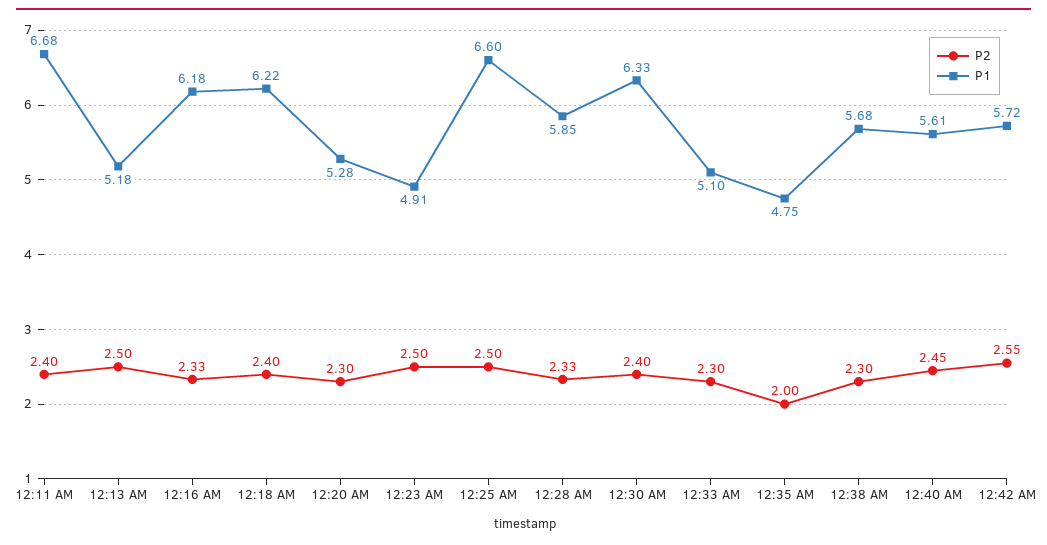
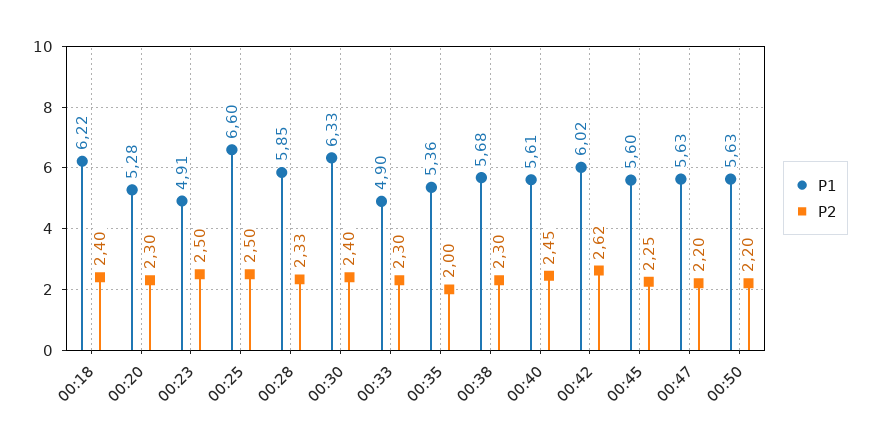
P2, 12:11 AM: 2.4 -> none
P1, 12:11 AM: 6.68 -> none
P2, 12:13 AM: 2.5 -> none
P1, 12:13 AM: 5.18 -> none
P2, 12:16 AM: 2.33 -> none
P1, 12:16 AM: 6.18 -> none
P1, 12:33 AM: 5.1 -> 4.9
P1, 12:35 AM: 4.75 -> 5.36
P2, 12:42 AM: 2.55 -> 2.62
P1, 12:42 AM: 5.72 -> 6.02
P1, 00:45: none -> 5.6
P2, 00:45: none -> 2.25
P1, 00:47: none -> 5.63
P2, 00:47: none -> 2.2
P1, 00:50: none -> 5.63
P2, 00:50: none -> 2.2

